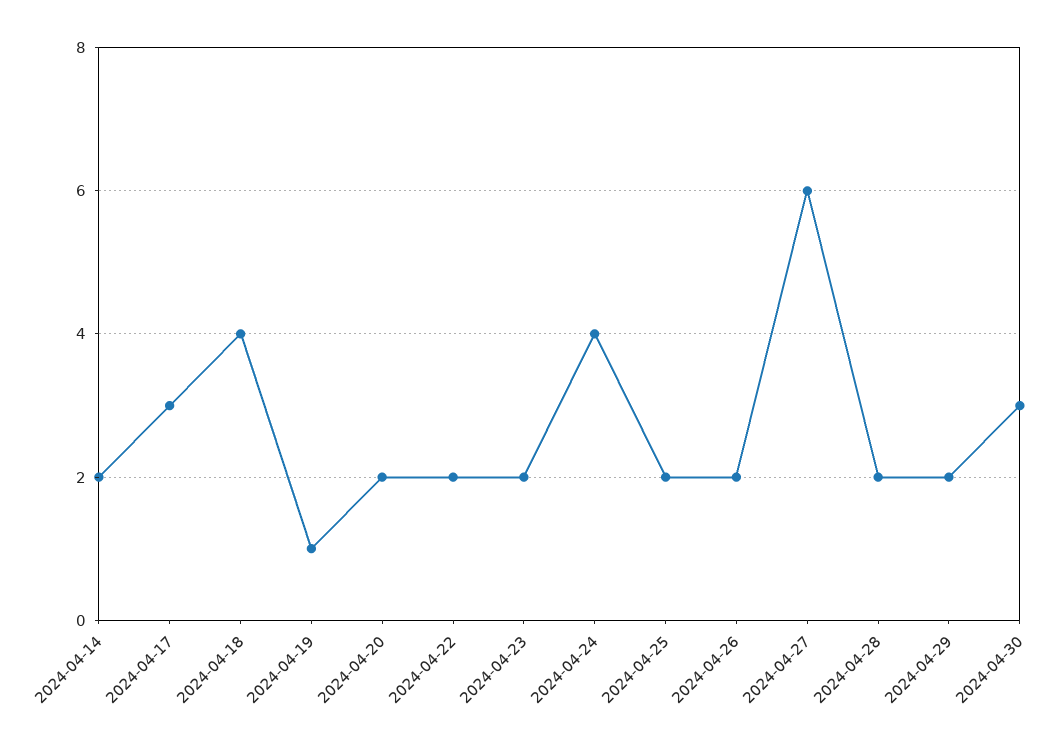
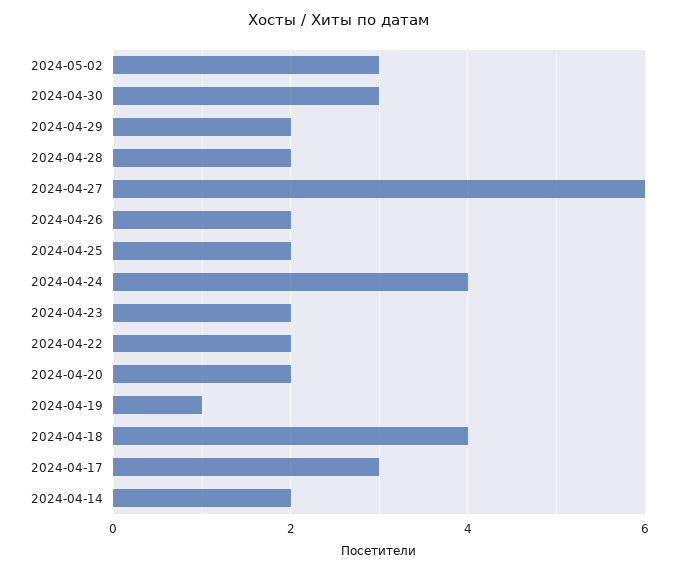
2024-05-02: none -> 3

